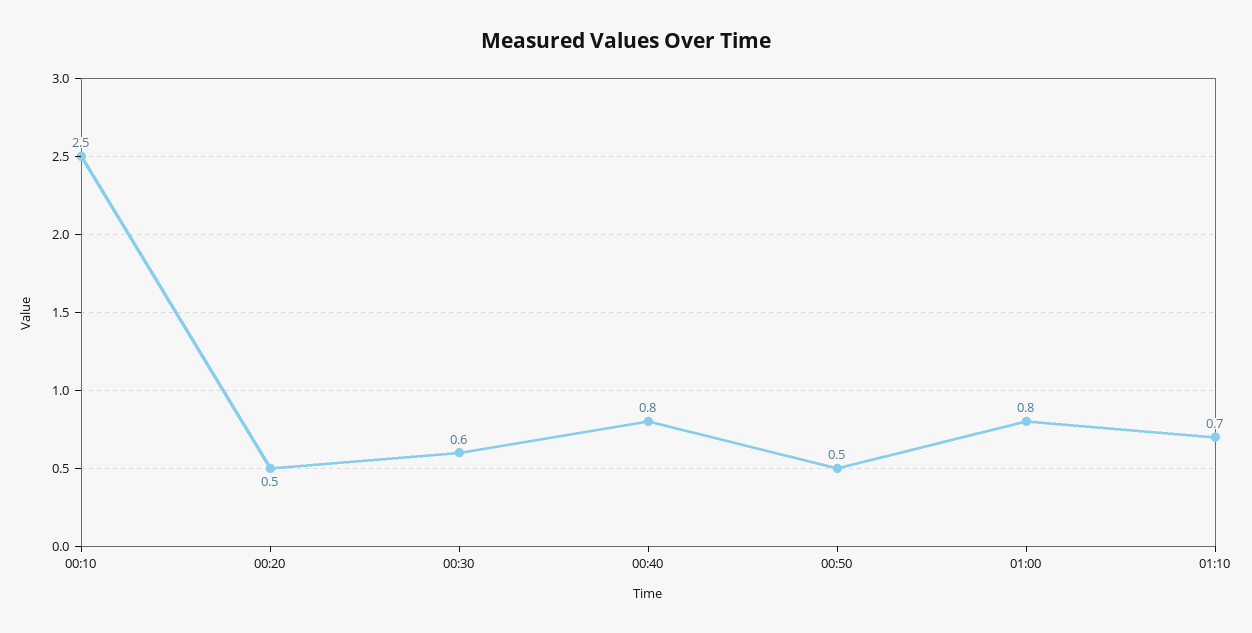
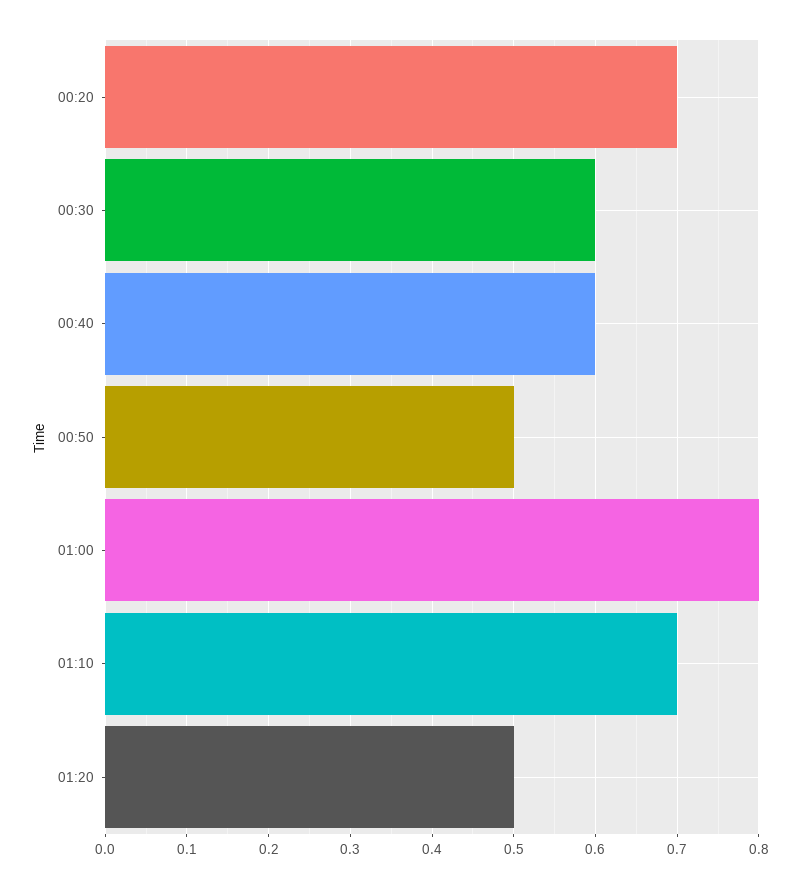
00:10: 2.5 -> none
00:20: 0.5 -> 0.7
00:40: 0.8 -> 0.6
01:20: none -> 0.5

